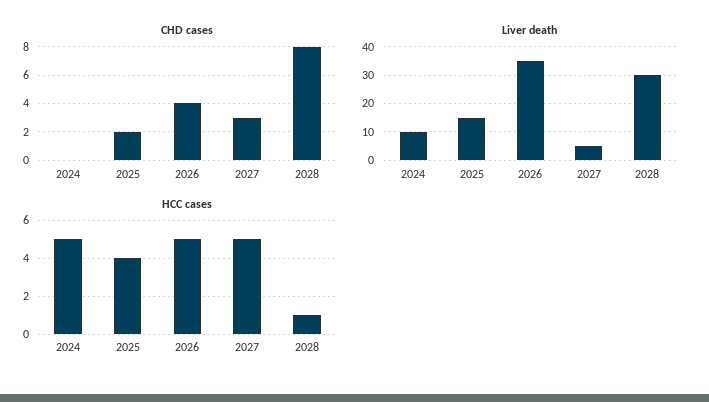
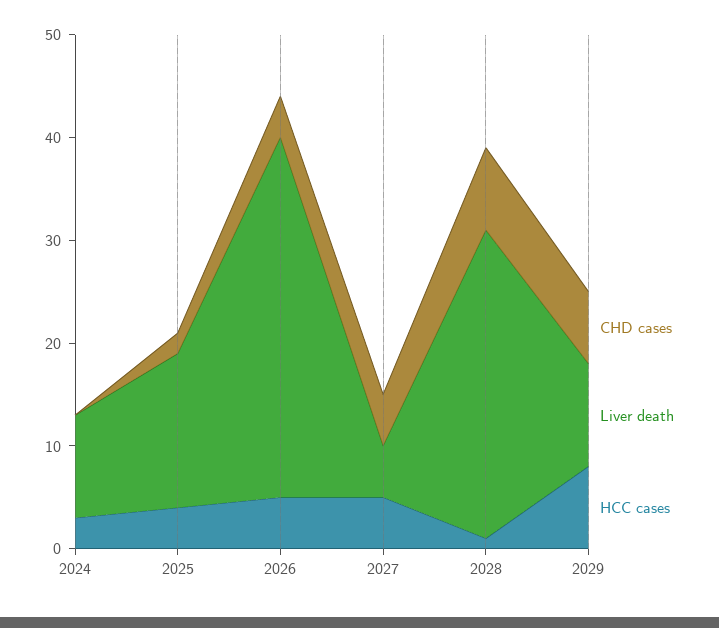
CHD cases, 2027: 3 -> 5
HCC cases, 2024: 5 -> 3
CHD cases, 2029: none -> 7
Liver death, 2029: none -> 10
HCC cases, 2029: none -> 8

